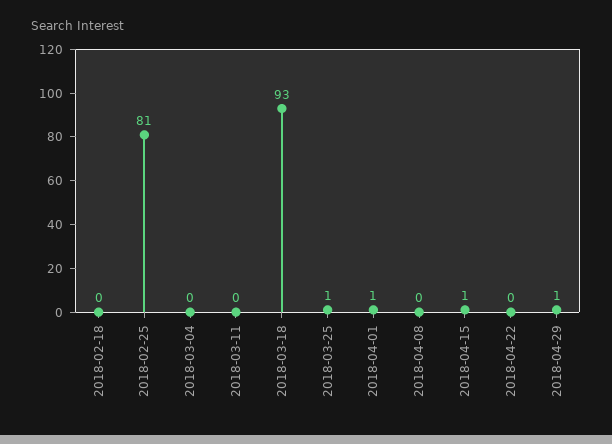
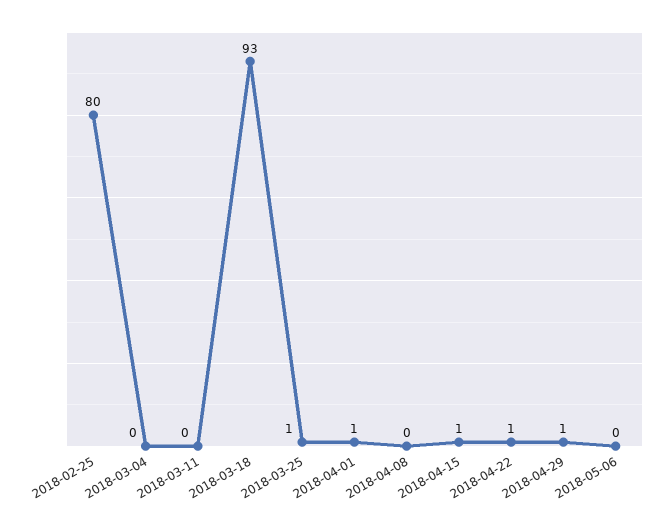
2018-02-18: 0 -> none
2018-02-25: 81 -> 80
2018-04-22: 0 -> 1
2018-05-06: none -> 0

